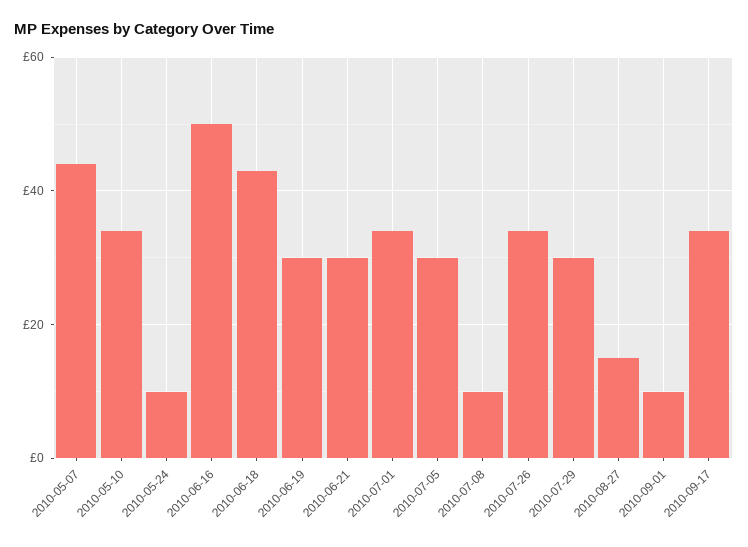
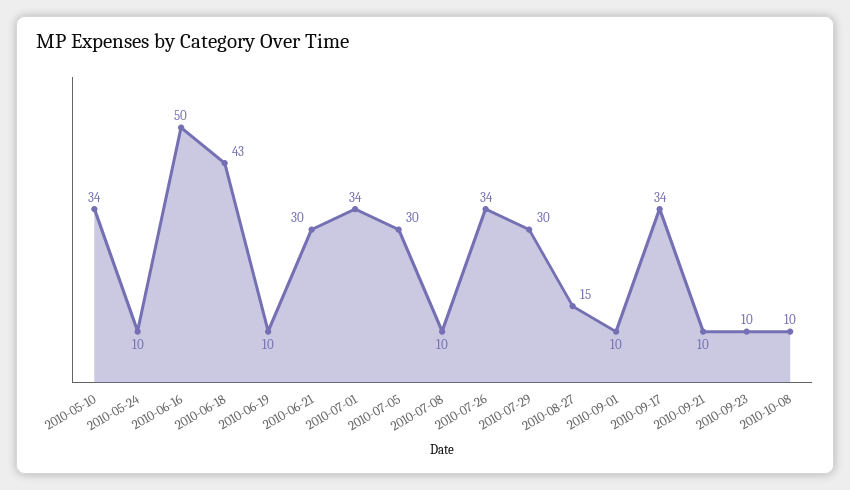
2010-05-07: 45 -> none
2010-06-19: 30 -> 10
2010-09-21: none -> 10
2010-09-23: none -> 10
2010-10-08: none -> 10

